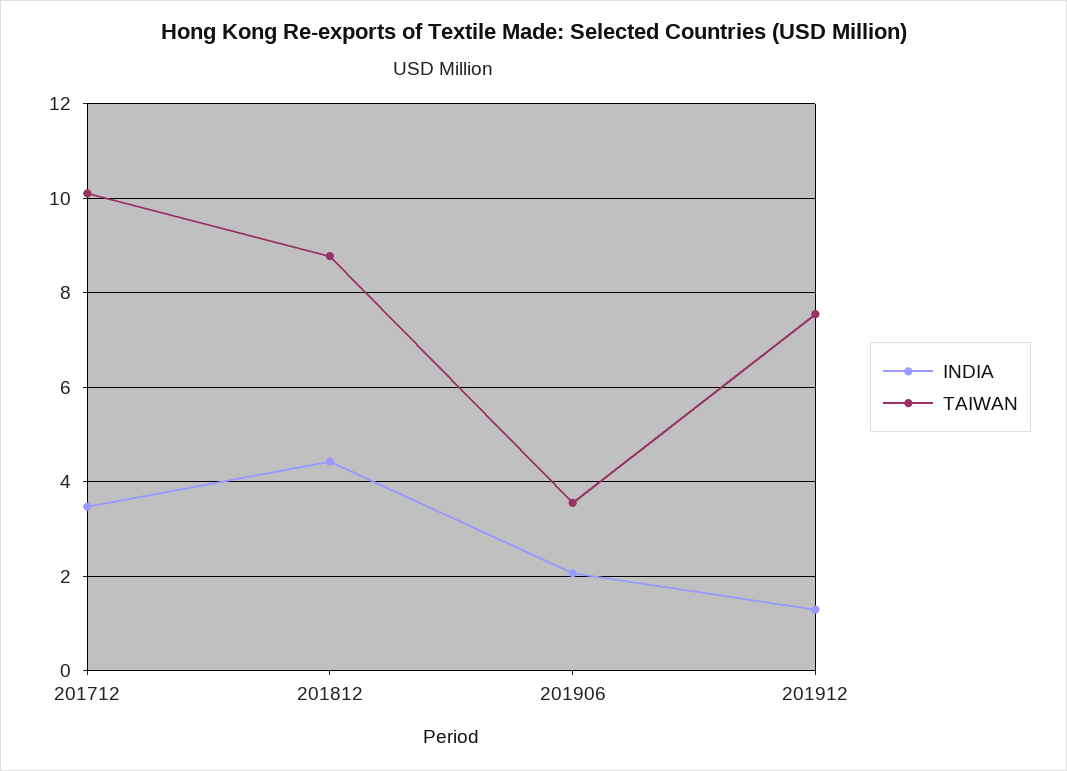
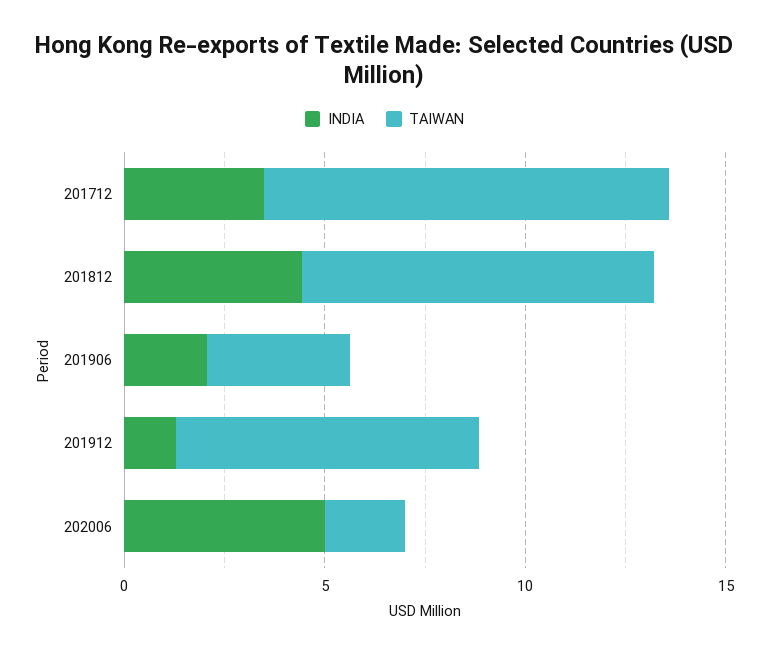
INDIA, 202006: none -> 5
TAIWAN, 202006: none -> 2

